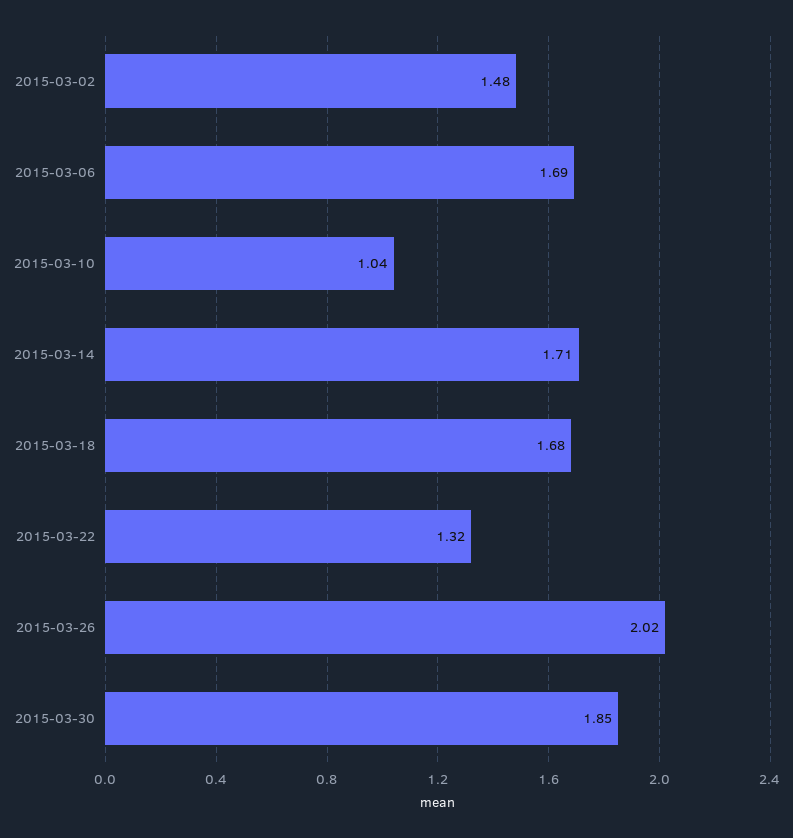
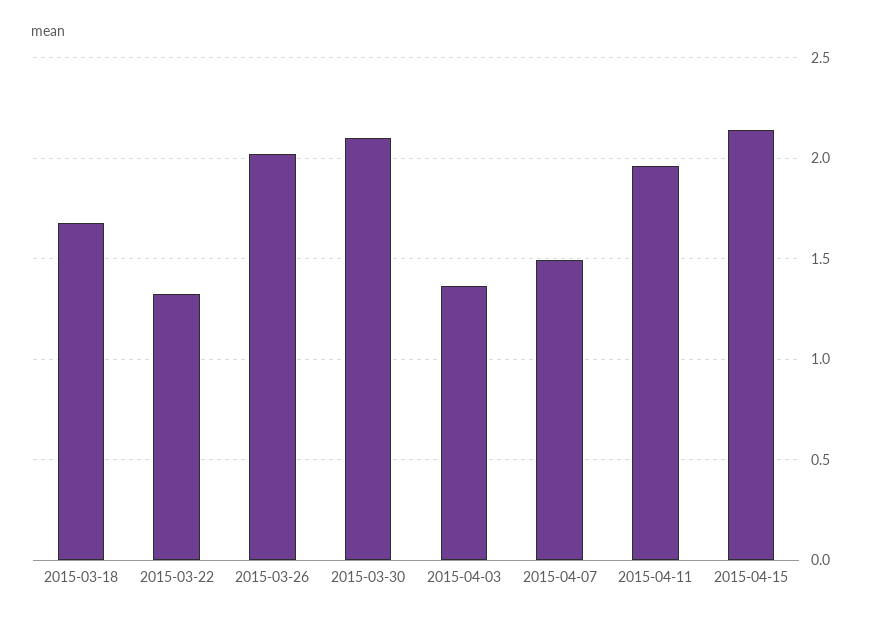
2015-03-02: 1.48 -> none
2015-03-06: 1.69 -> none
2015-03-10: 1.04 -> none
2015-03-14: 1.71 -> none
2015-03-30: 1.85 -> 2.1
2015-04-03: none -> 1.35
2015-04-07: none -> 1.5
2015-04-11: none -> 1.95
2015-04-15: none -> 2.15

